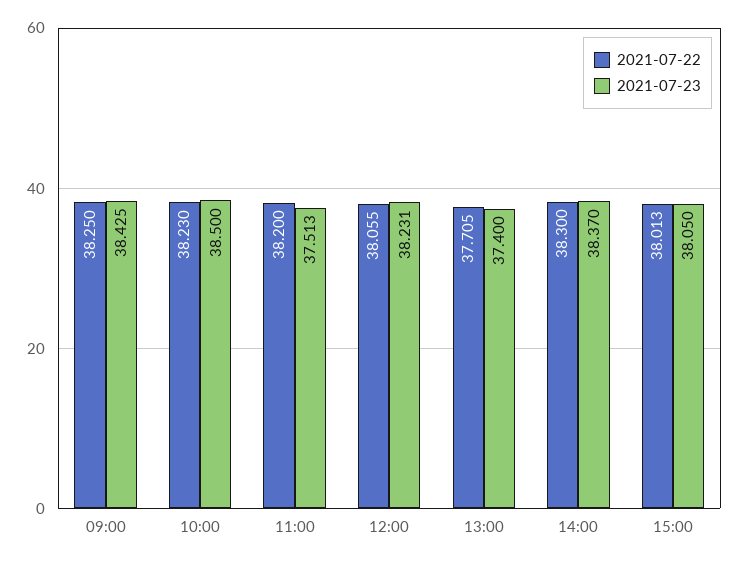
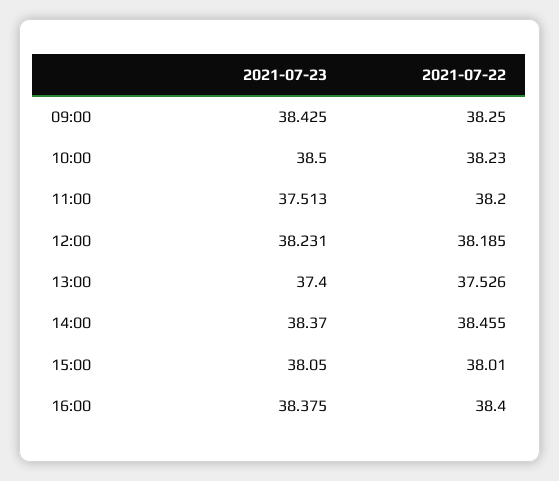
2021-07-22, 12:00: 38.055 -> 38.185
2021-07-22, 13:00: 37.705 -> 37.526
2021-07-22, 14:00: 38.3 -> 38.455
2021-07-22, 15:00: 38.013 -> 38.01
2021-07-23, 16:00: none -> 38.375
2021-07-22, 16:00: none -> 38.4

